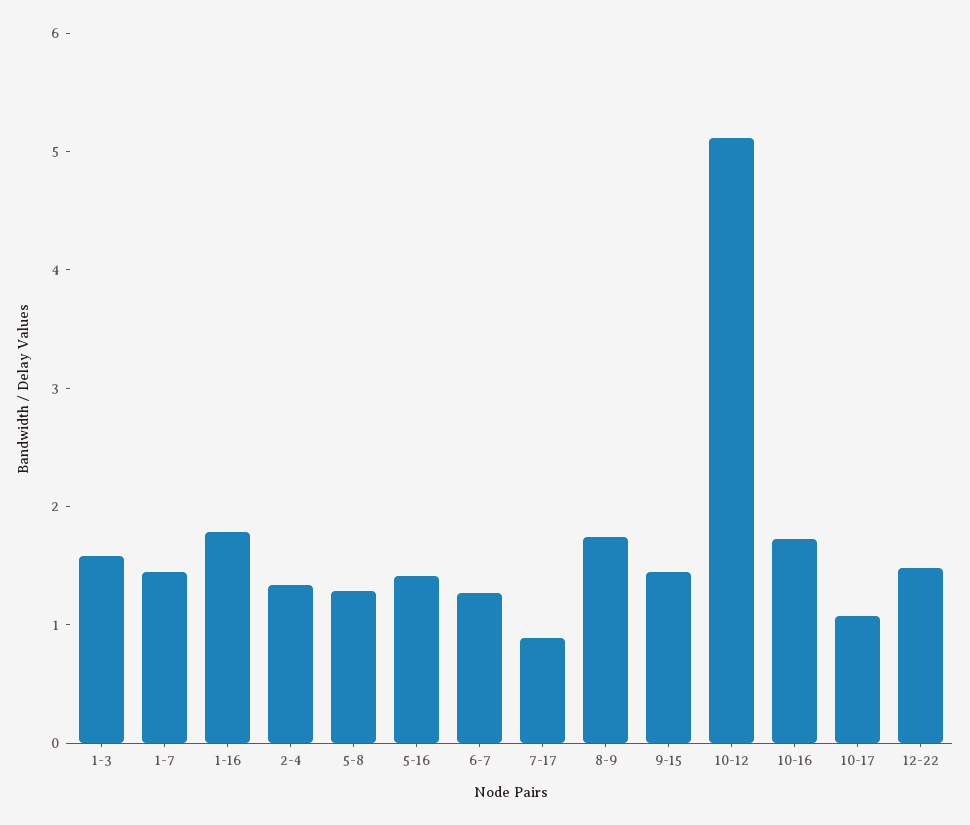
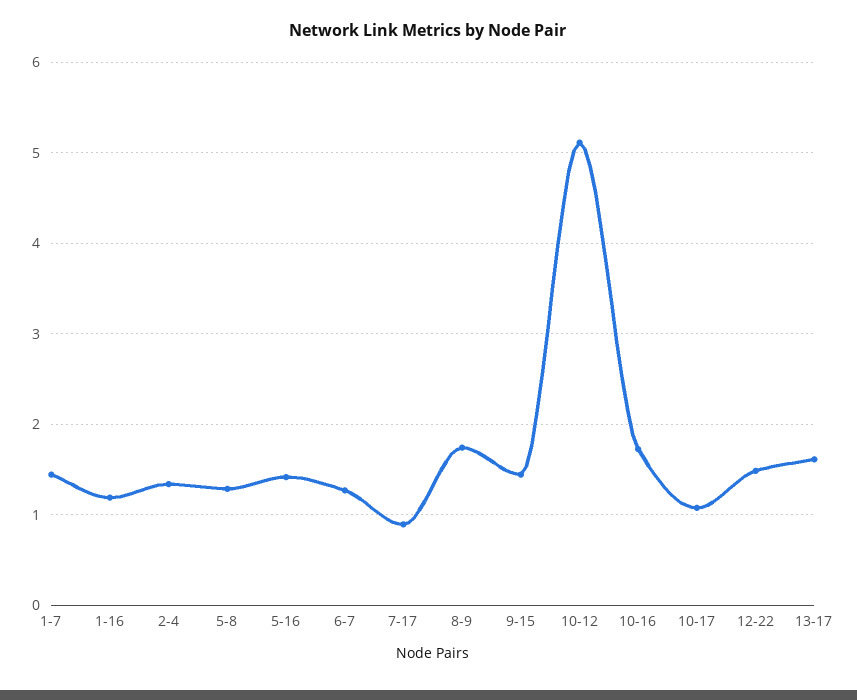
1-3: 1.6 -> none
1-16: 1.8 -> 1.2
13-17: none -> 1.6

